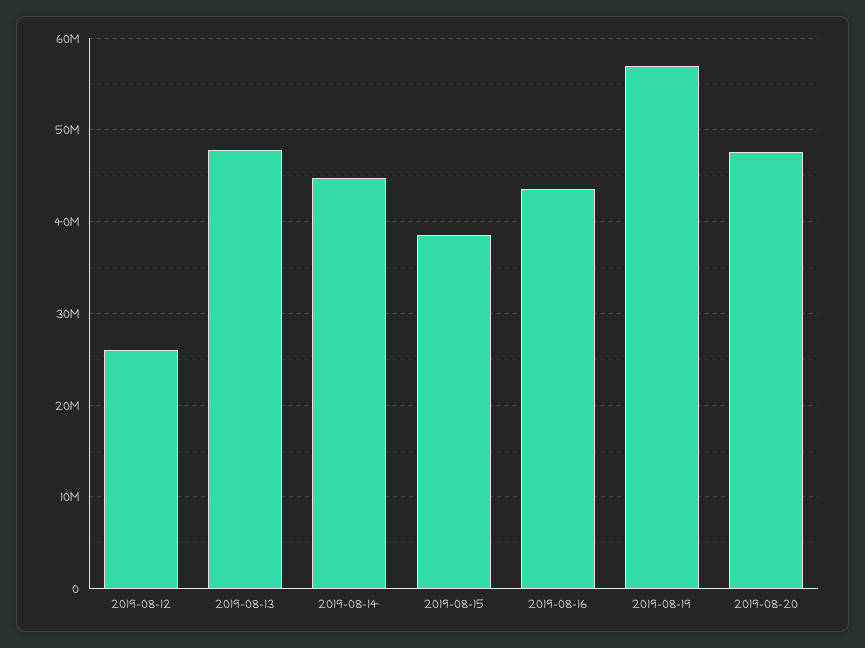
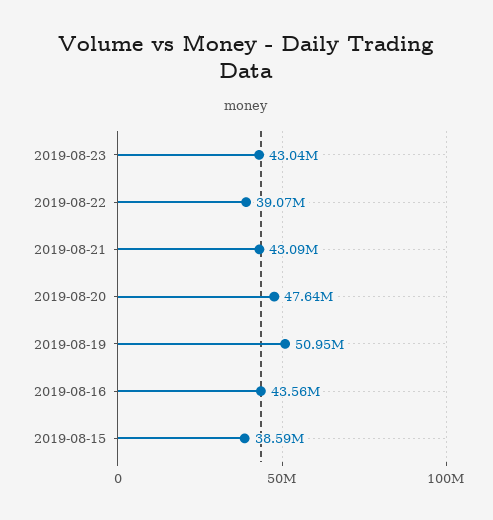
2019-08-12: 26000000 -> none
2019-08-13: 48000000 -> none
2019-08-14: 45000000 -> none
2019-08-19: 57000000 -> 50950000
2019-08-23: none -> 43040000
2019-08-22: none -> 39070000
2019-08-21: none -> 43090000

